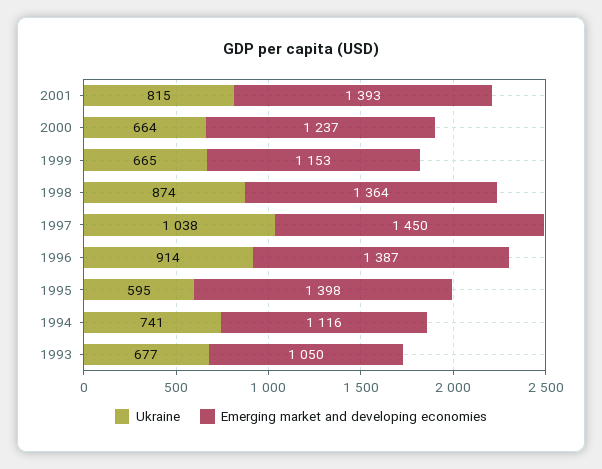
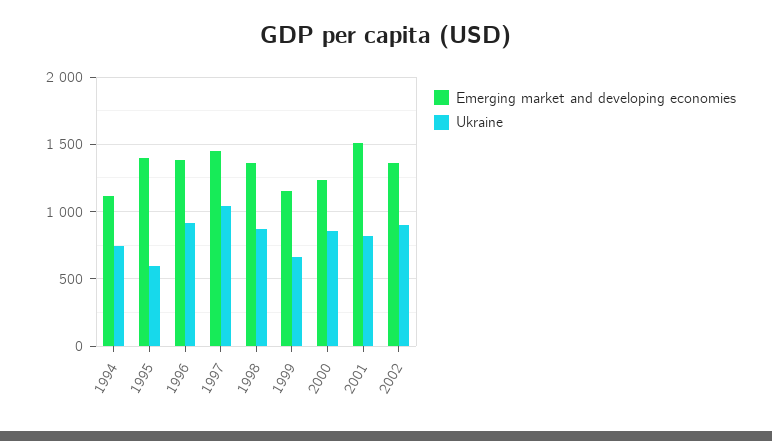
Emerging market and developing economies, 2001: 1393 -> 1500
Ukraine, 2000: 664 -> 850
Ukraine, 1993: 677 -> none
Emerging market and developing economies, 1993: 1050 -> none
Emerging market and developing economies, 2002: none -> 1350
Ukraine, 2002: none -> 900

